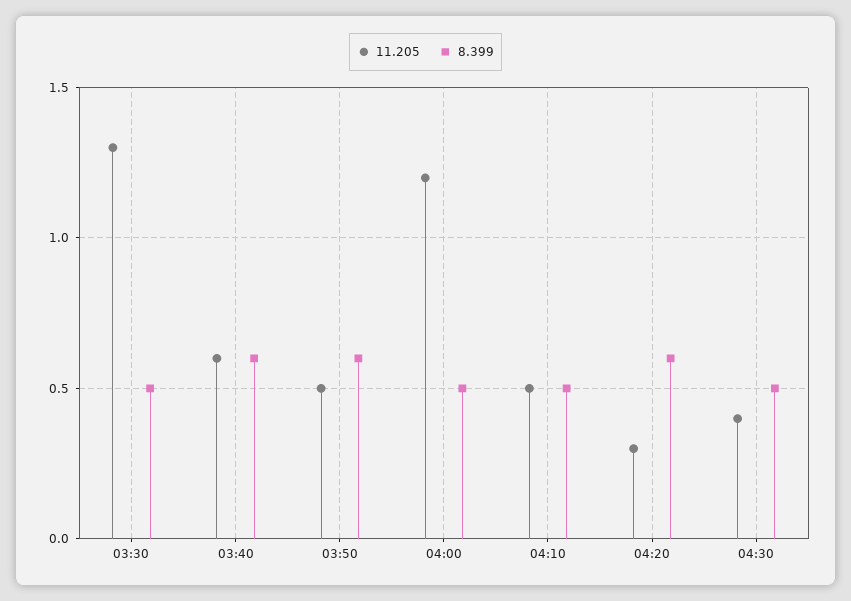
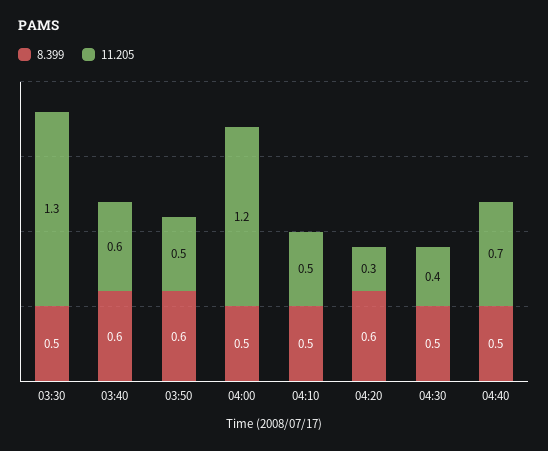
8.399, 04:40: none -> 0.5
11.205, 04:40: none -> 0.7

